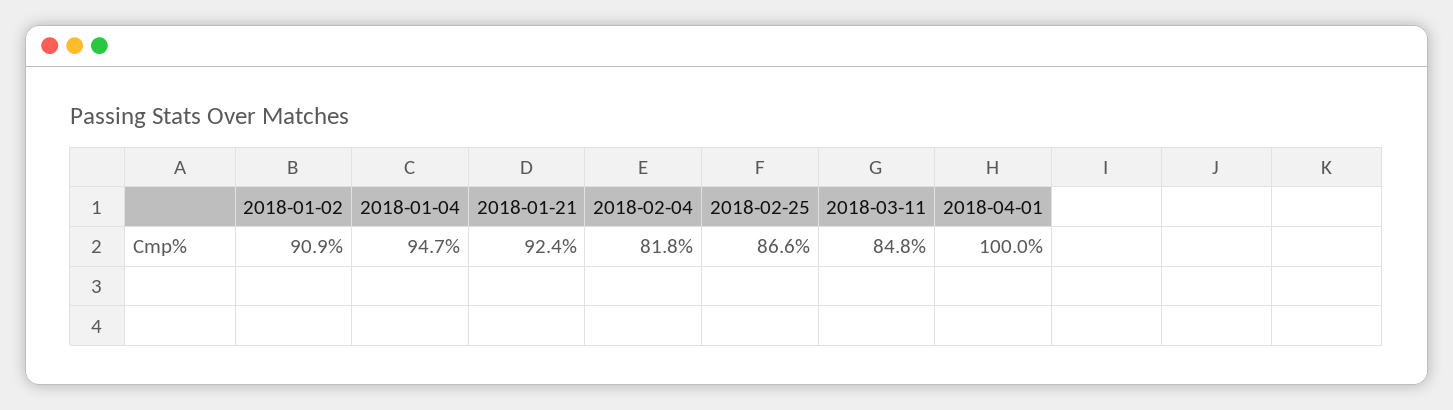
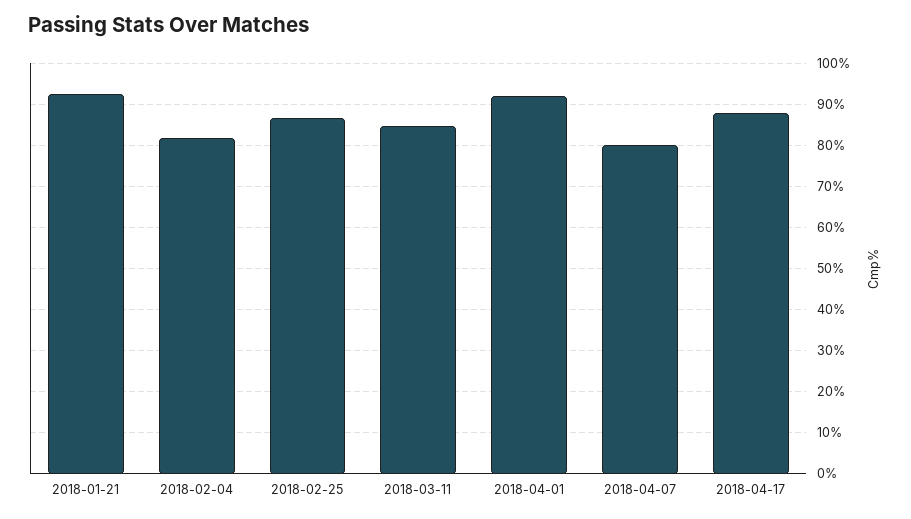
2018-01-02: 90.9 -> none
2018-01-04: 94.7 -> none
2018-04-01: 100 -> 92
2018-04-07: none -> 80
2018-04-17: none -> 88

